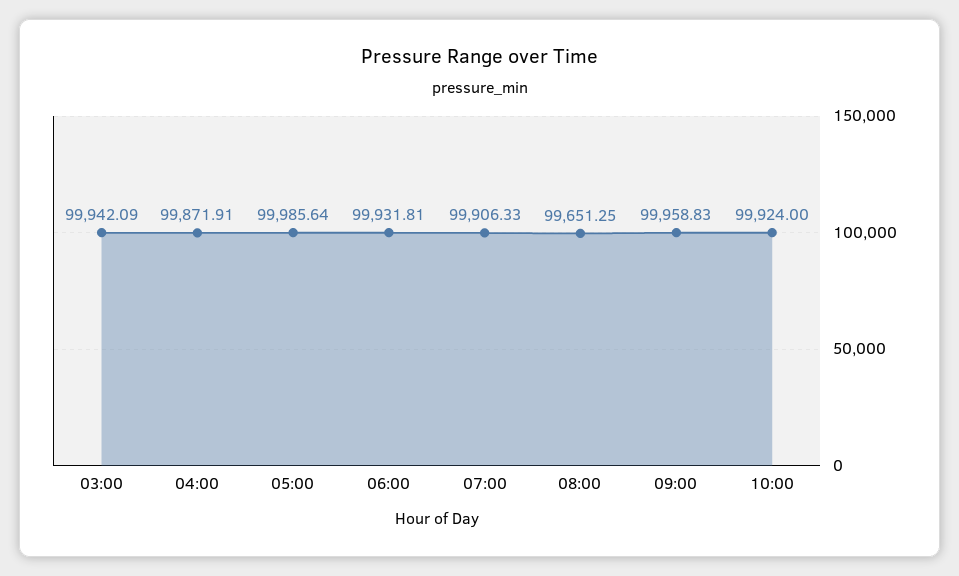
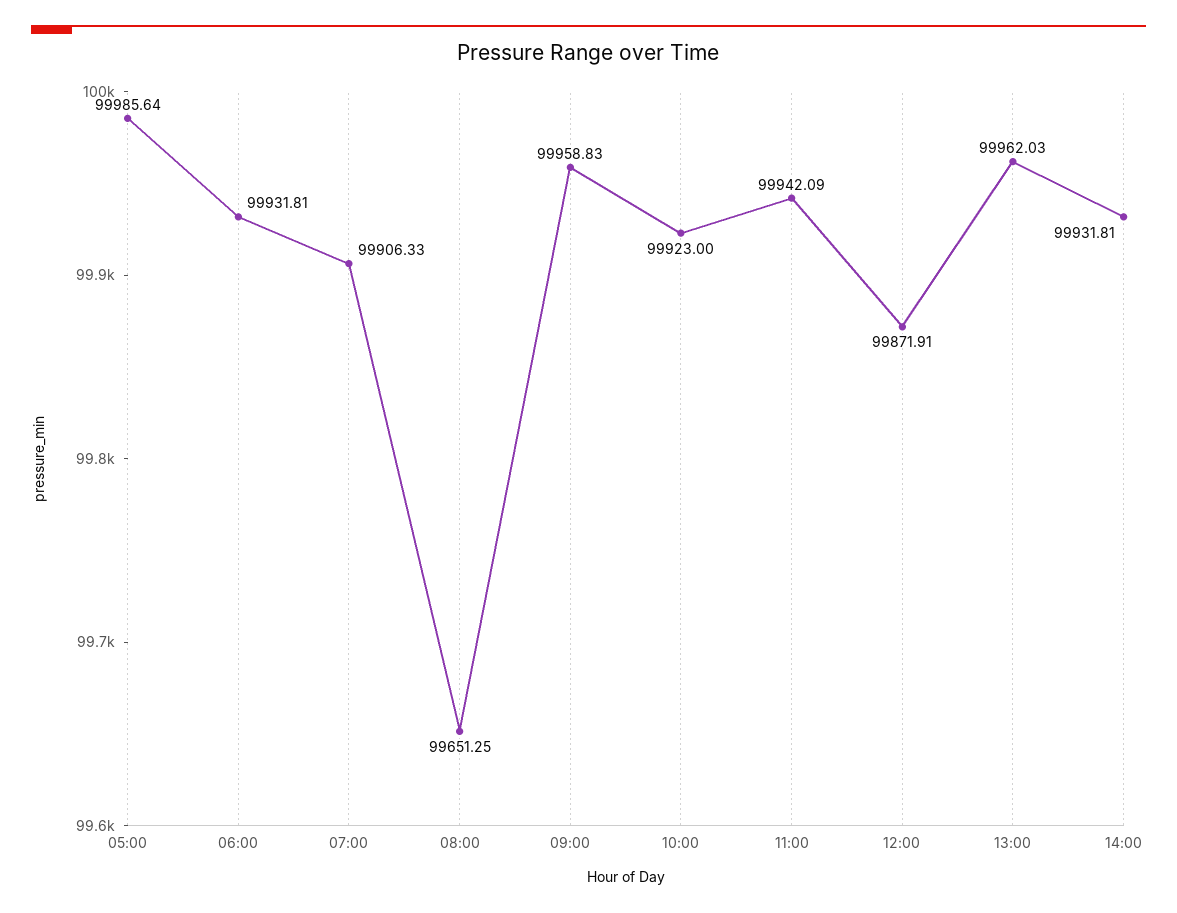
03:00: 99942.09 -> none
04:00: 99871.91 -> none
10:00: 99924 -> 99923
11:00: none -> 99942.09
12:00: none -> 99871.91
13:00: none -> 99962.03
14:00: none -> 99931.81

